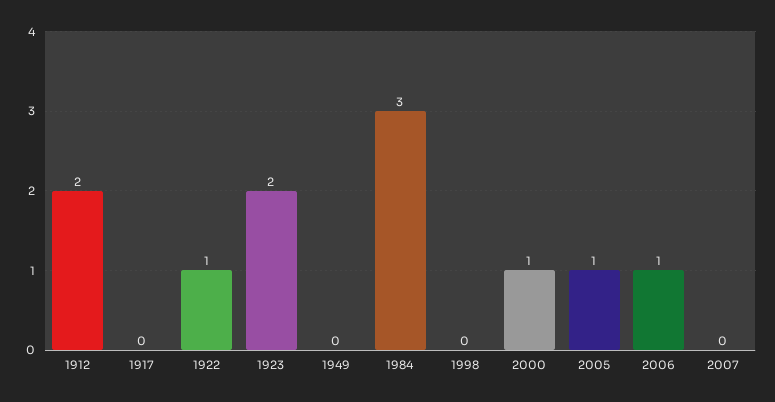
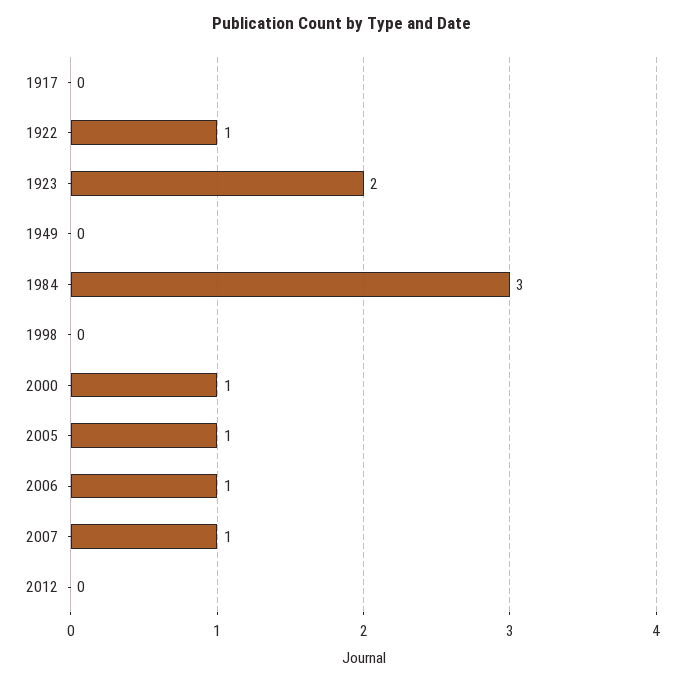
1912: 2 -> none
2007: 0 -> 1
2012: none -> 0

